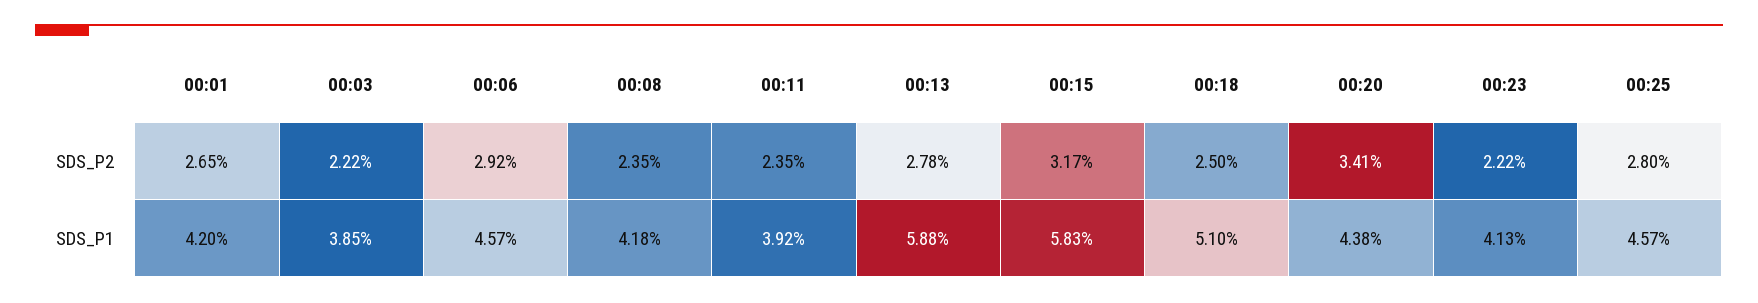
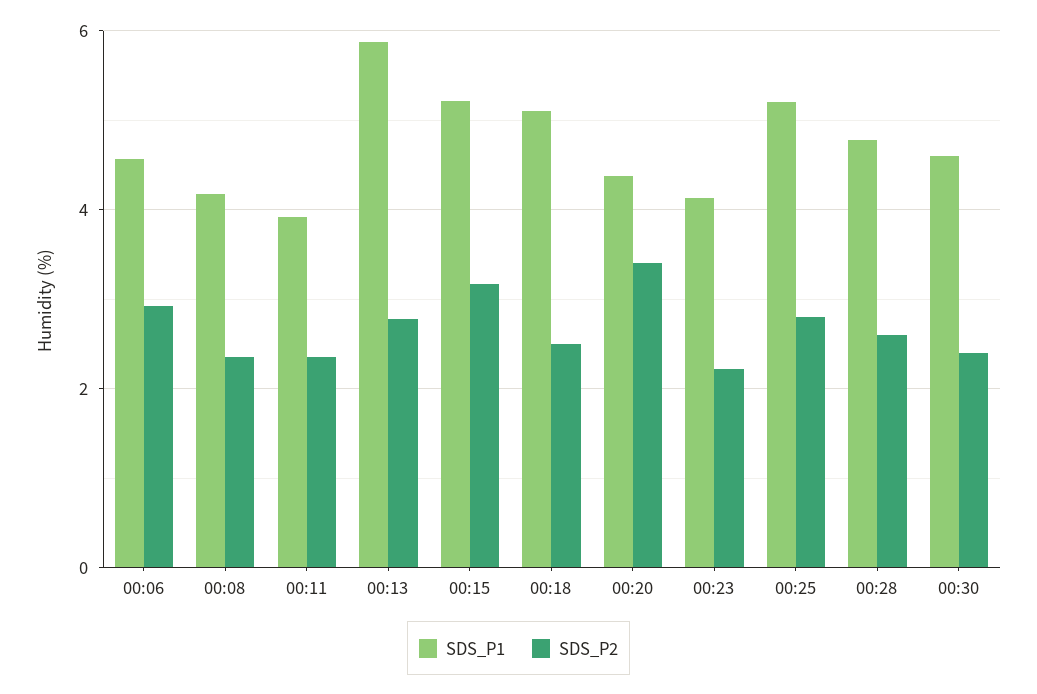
SDS_P2, 00:01: 2.65 -> none
SDS_P2, 00:03: 2.22 -> none
SDS_P1, 00:01: 4.2 -> none
SDS_P1, 00:03: 3.85 -> none
SDS_P1, 00:15: 5.83 -> 5.2
SDS_P1, 00:25: 4.57 -> 5.2
SDS_P1, 00:28: none -> 4.8
SDS_P2, 00:28: none -> 2.6
SDS_P1, 00:30: none -> 4.6
SDS_P2, 00:30: none -> 2.4

